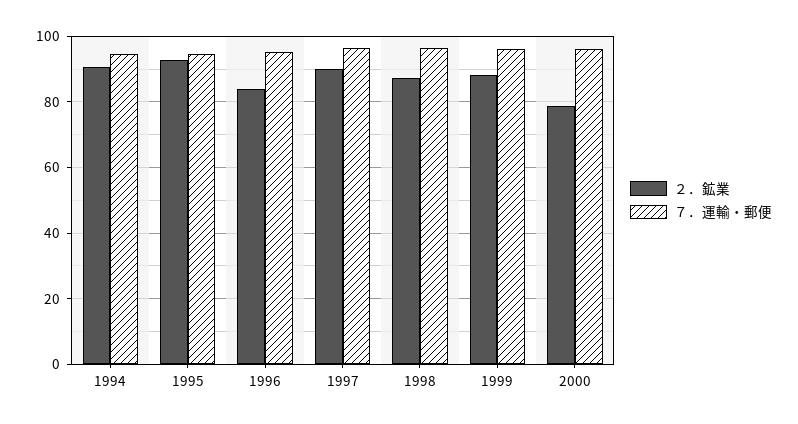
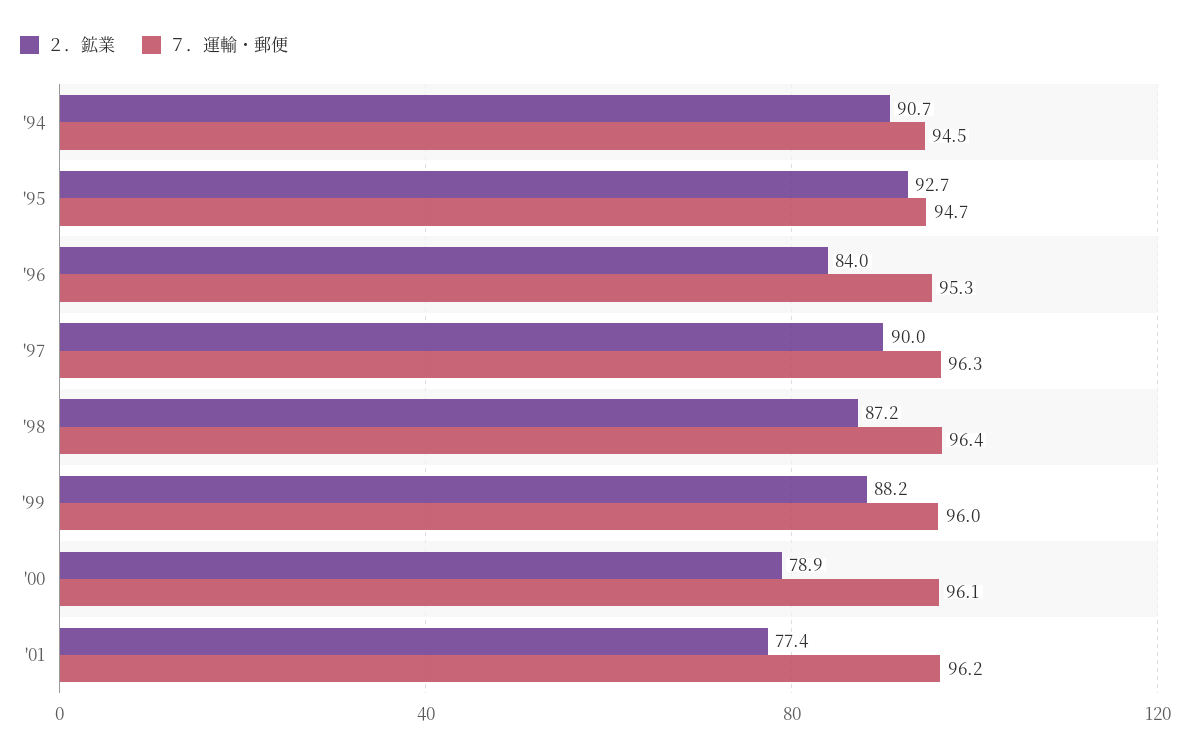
２．鉱業, '01: none -> 77.4
７．運輸・郵便, '01: none -> 96.2

